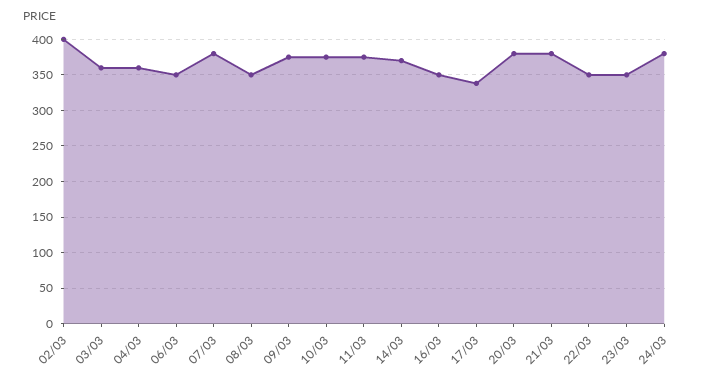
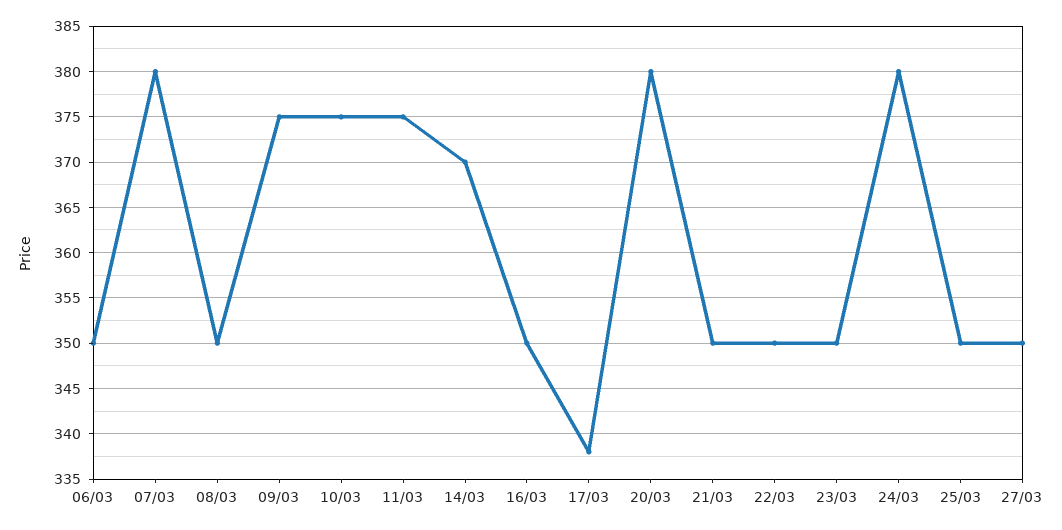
02/03: 400 -> none
03/03: 360 -> none
04/03: 360 -> none
21/03: 380 -> 350
25/03: none -> 350
27/03: none -> 350

